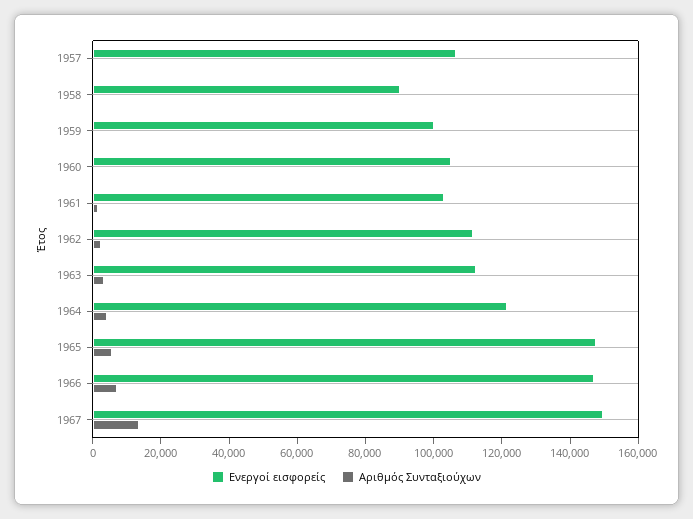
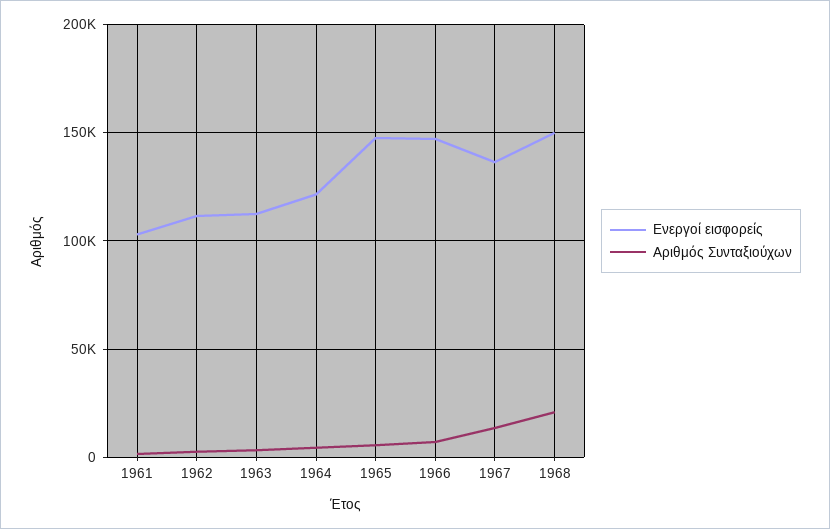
Ενεργοί εισφορείς, 1957: 105000 -> none
Αριθμός Συνταξιούχων, 1957: 0 -> none
Ενεργοί εισφορείς, 1958: 90000 -> none
Αριθμός Συνταξιούχων, 1958: 0 -> none
Ενεργοί εισφορείς, 1959: 100000 -> none
Αριθμός Συνταξιούχων, 1959: 0 -> none
Ενεργοί εισφορείς, 1960: 105000 -> none
Αριθμός Συνταξιούχων, 1960: 0 -> none
Ενεργοί εισφορείς, 1967: 150000 -> 135000
Ενεργοί εισφορείς, 1968: none -> 150000
Αριθμός Συνταξιούχων, 1968: none -> 20000

